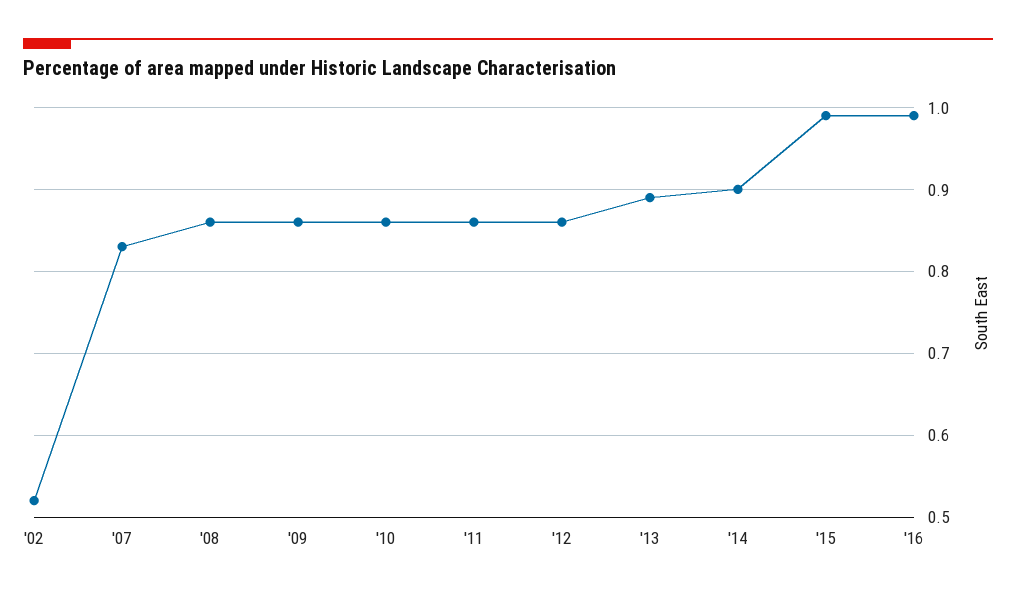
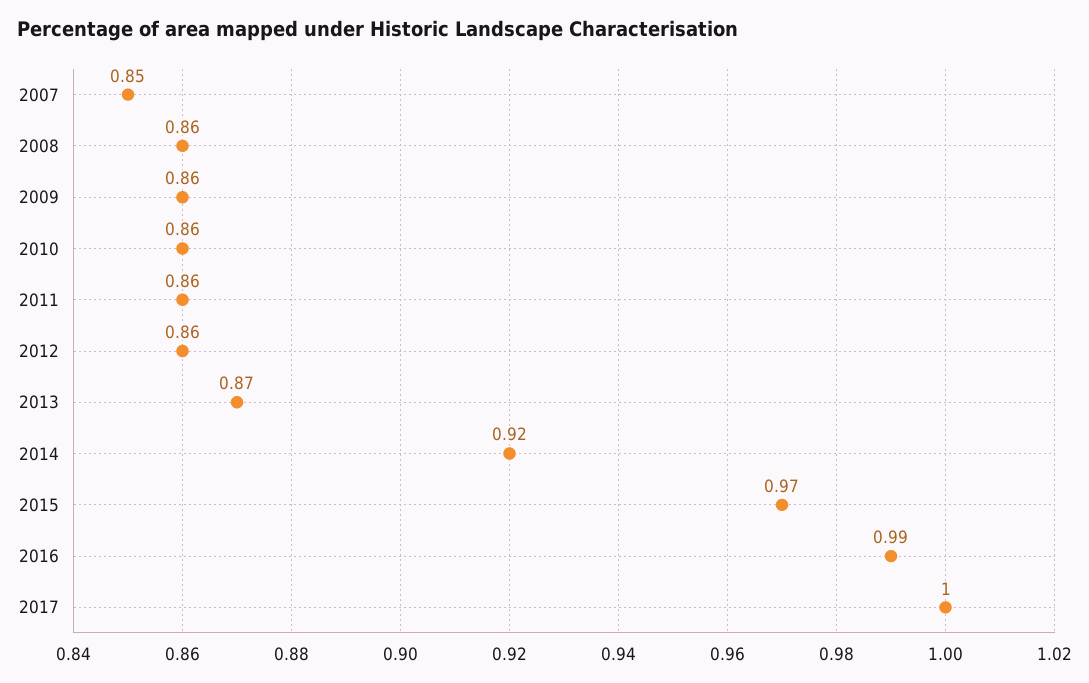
'02: 0.52 -> none
'07: 0.83 -> 0.85
'13: 0.89 -> 0.87
'14: 0.9 -> 0.92
'15: 0.99 -> 0.97
2017: none -> 1

